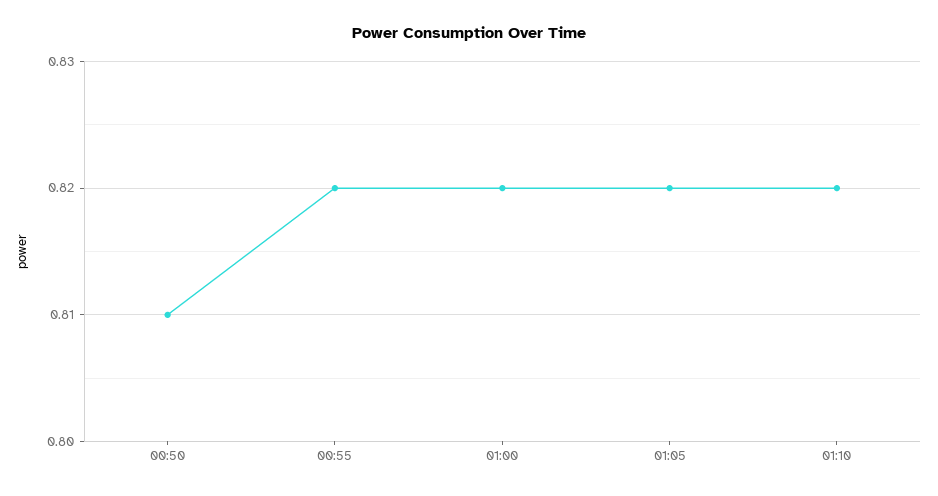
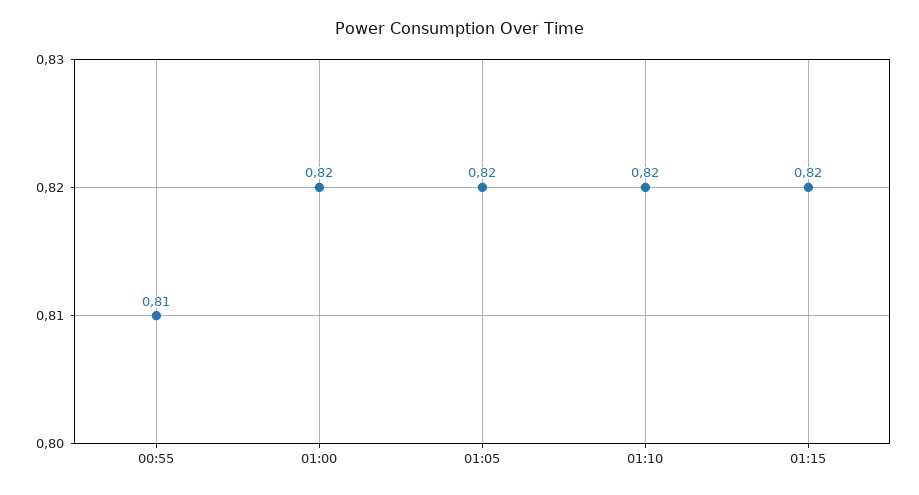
00:50: 0.81 -> none
00:55: 0.82 -> 0.81
01:15: none -> 0.82

